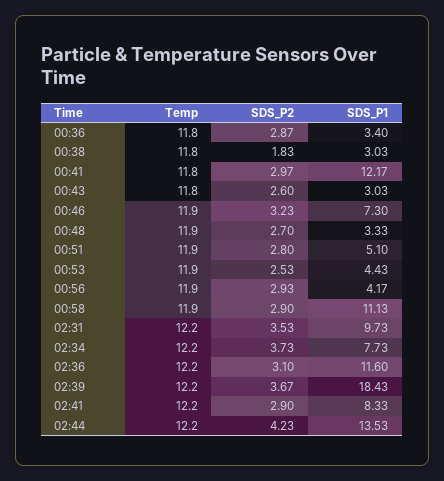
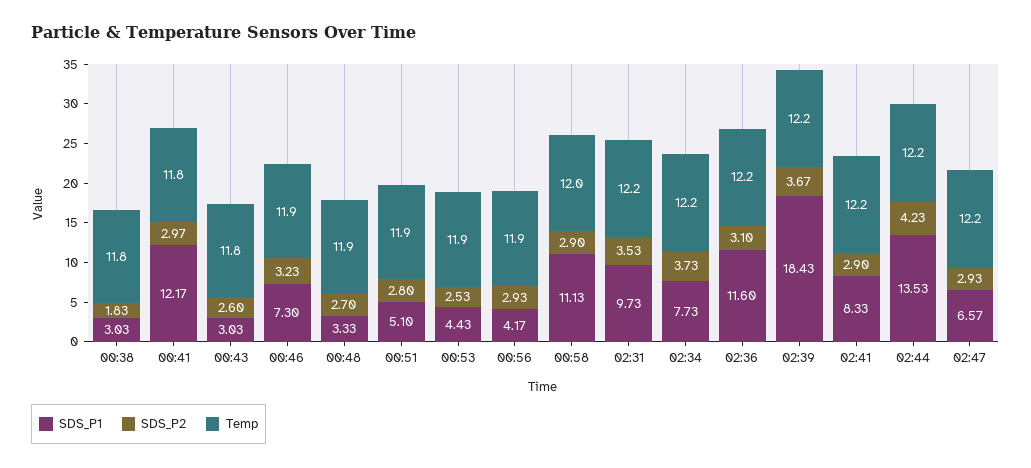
Temp, 00:36: 11.8 -> none
SDS_P2, 00:36: 2.87 -> none
SDS_P1, 00:36: 3.4 -> none
Temp, 00:58: 11.9 -> 12
SDS_P1, 02:47: none -> 6.57
SDS_P2, 02:47: none -> 2.93
Temp, 02:47: none -> 12.2

